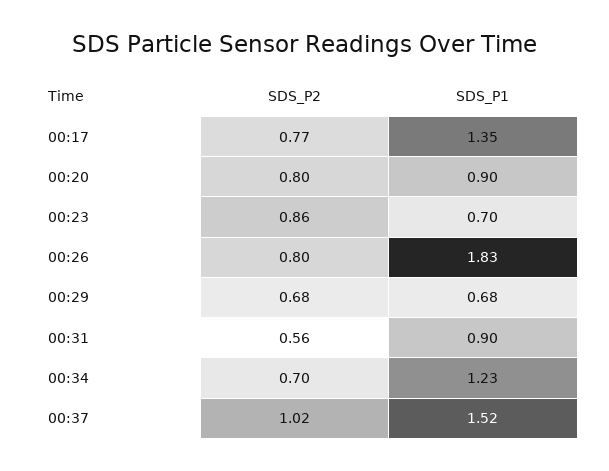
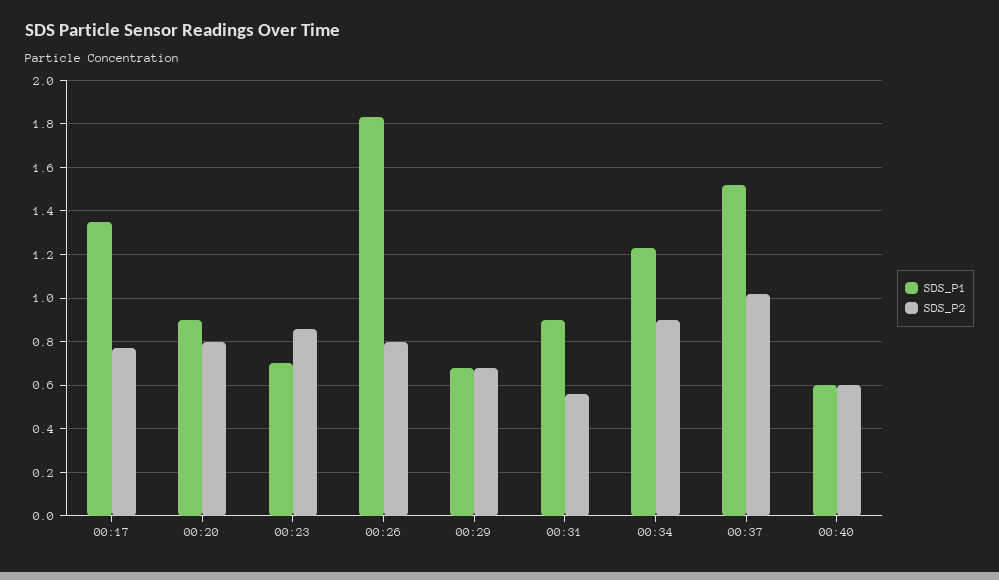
SDS_P2, 00:34: 0.7 -> 0.9
SDS_P1, 00:40: none -> 0.6
SDS_P2, 00:40: none -> 0.6

